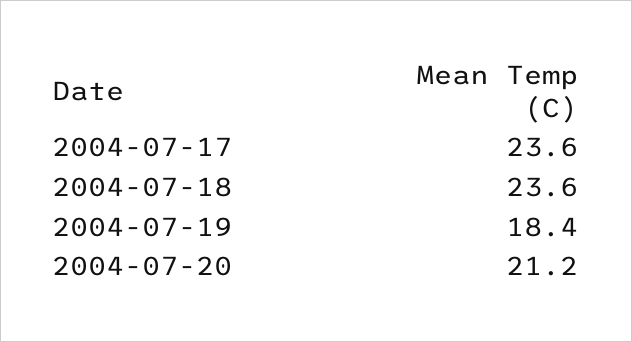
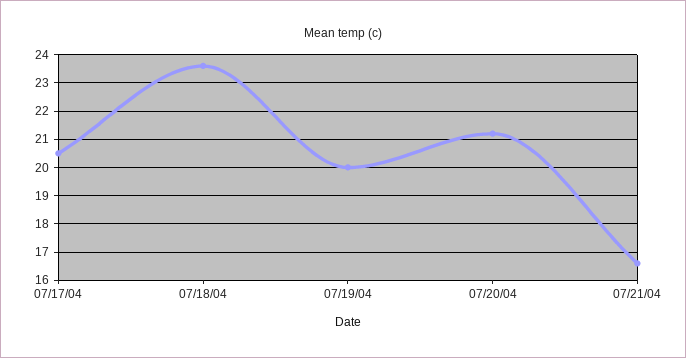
2004-07-17: 23.6 -> 20.5
2004-07-19: 18.4 -> 20
07/21/04: none -> 16.5

